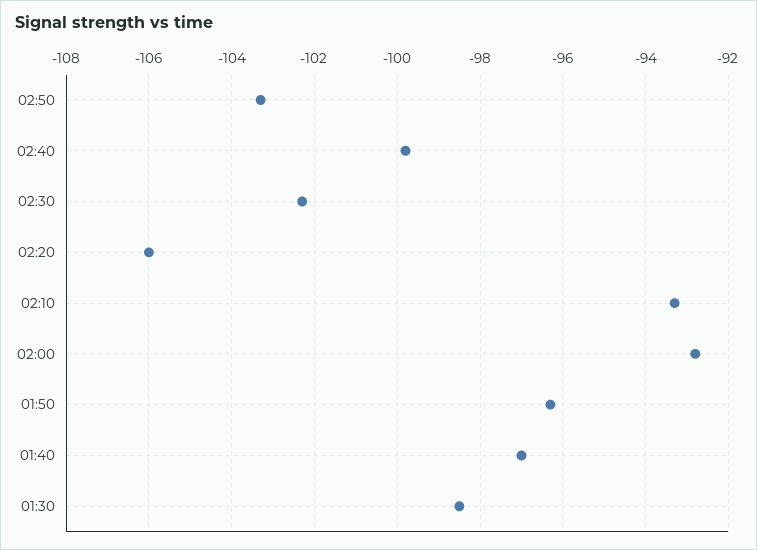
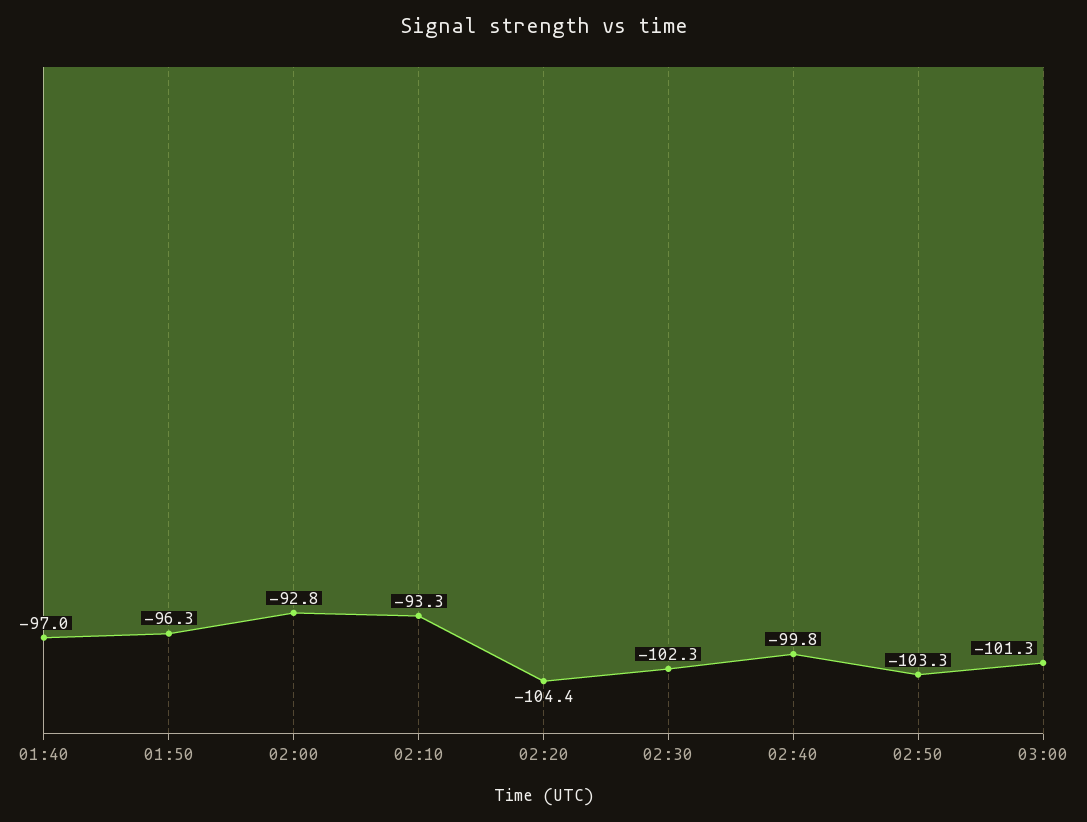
02:20: -106 -> -104.4
01:30: -98.5 -> none
03:00: none -> -101.3

